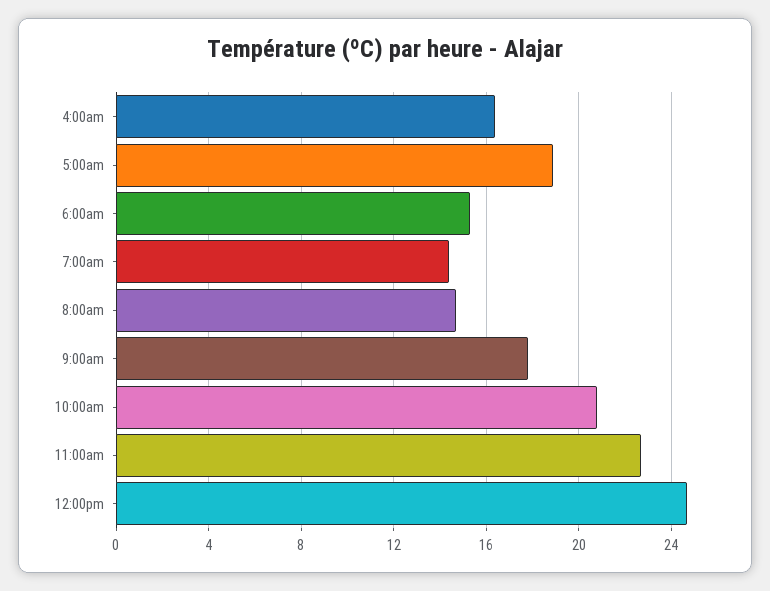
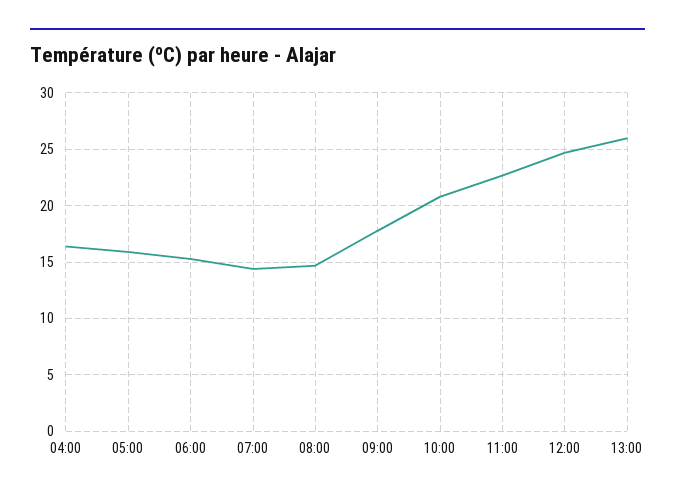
5:00am: 19 -> 16
13:00: none -> 26

